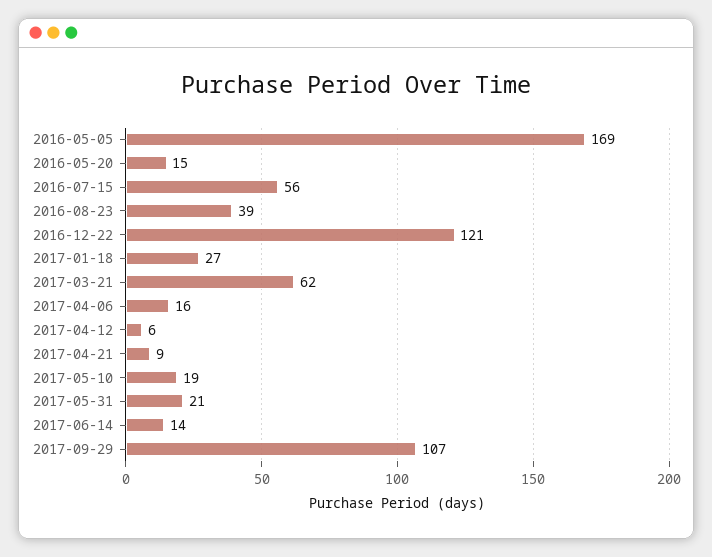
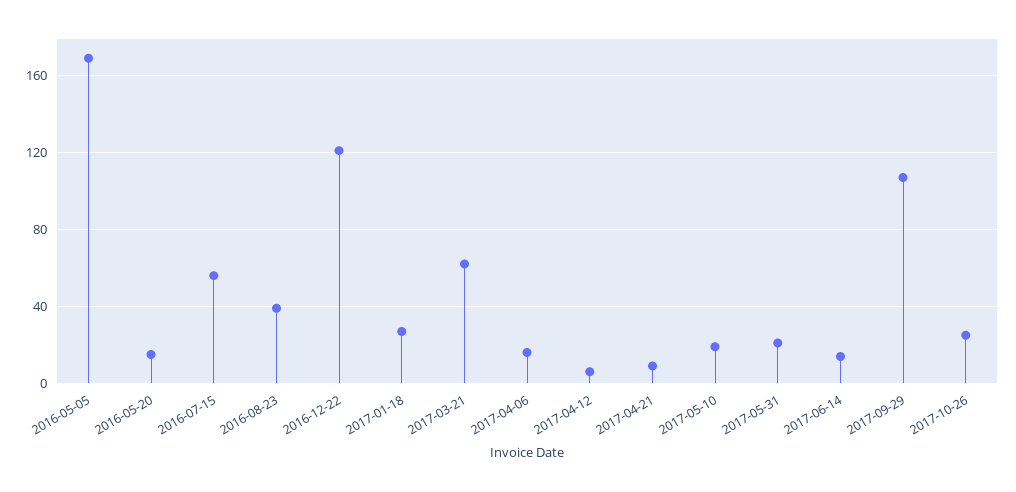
2017-10-26: none -> 25

